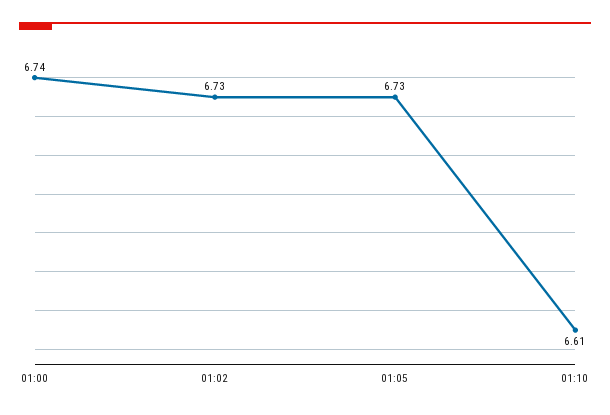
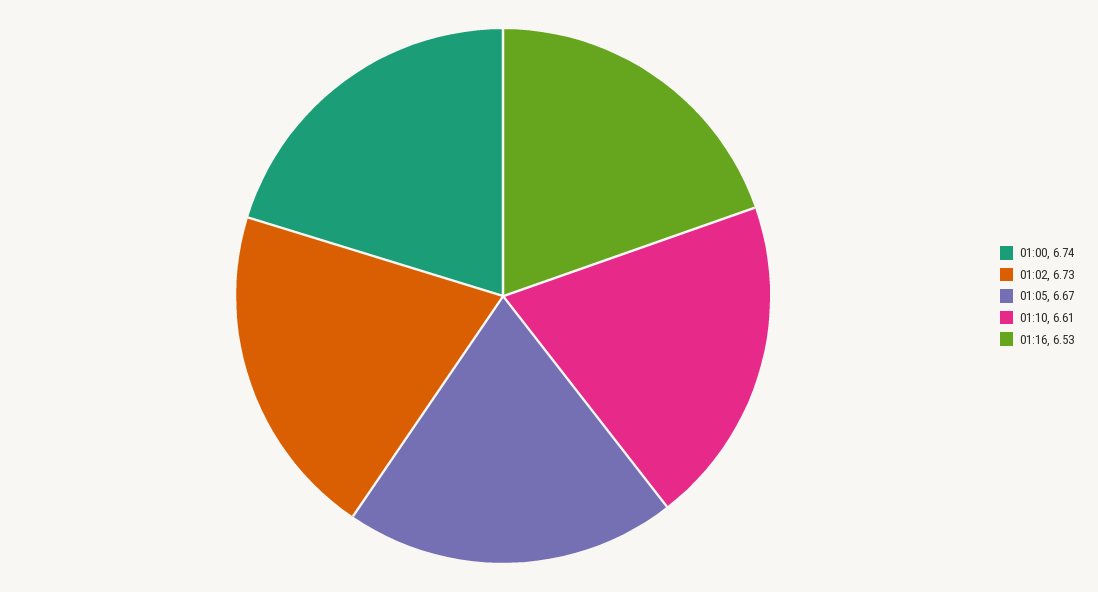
01:05: 6.73 -> 6.67
01:16: none -> 6.53

